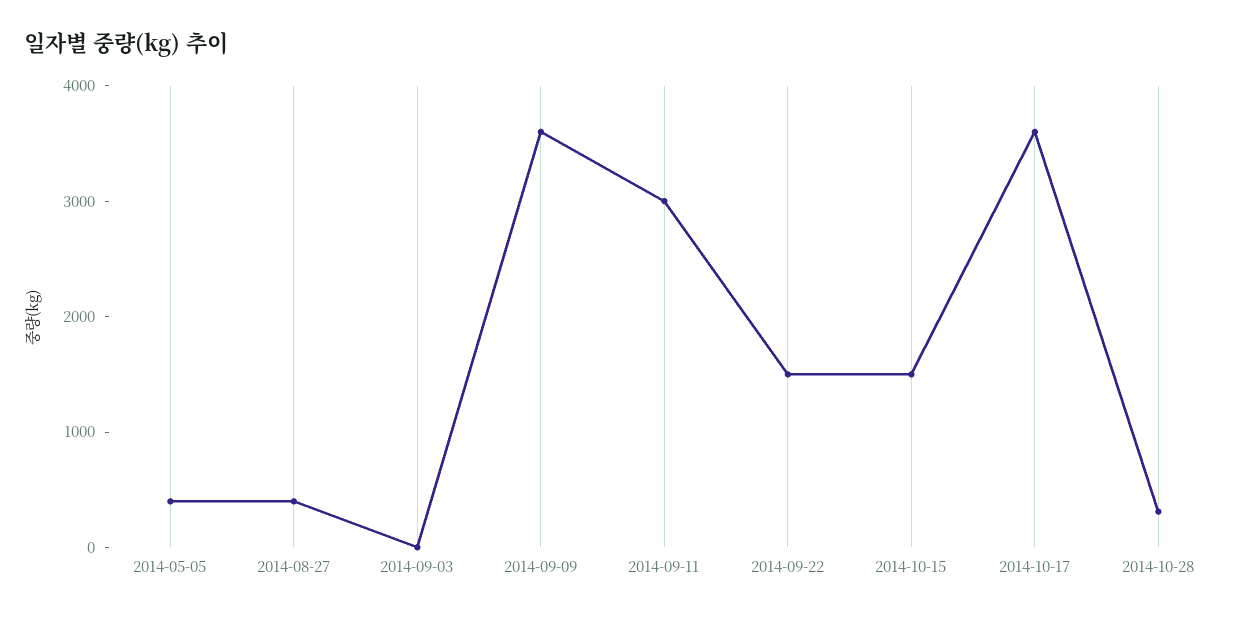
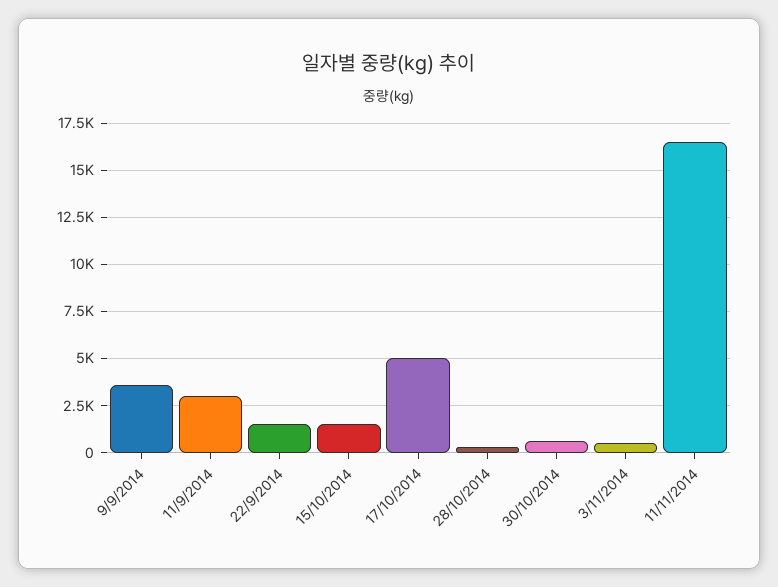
2014-05-05: 400 -> none
2014-08-27: 400 -> none
2014-09-03: 0 -> none
2014-10-17: 3600 -> 5000
30/10/2014: none -> 500
3/11/2014: none -> 500
11/11/2014: none -> 16500

